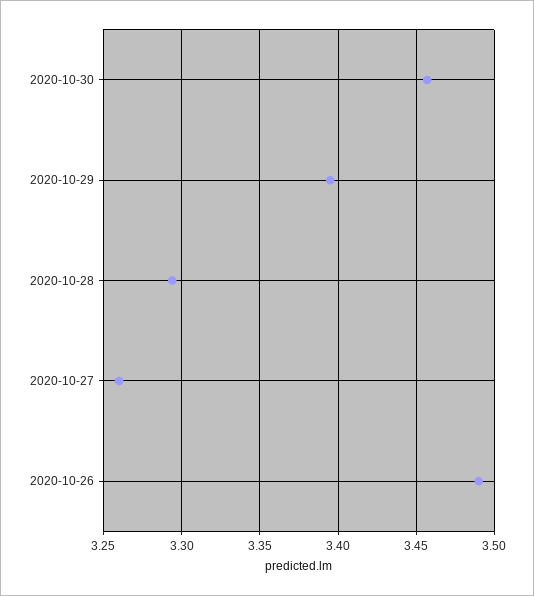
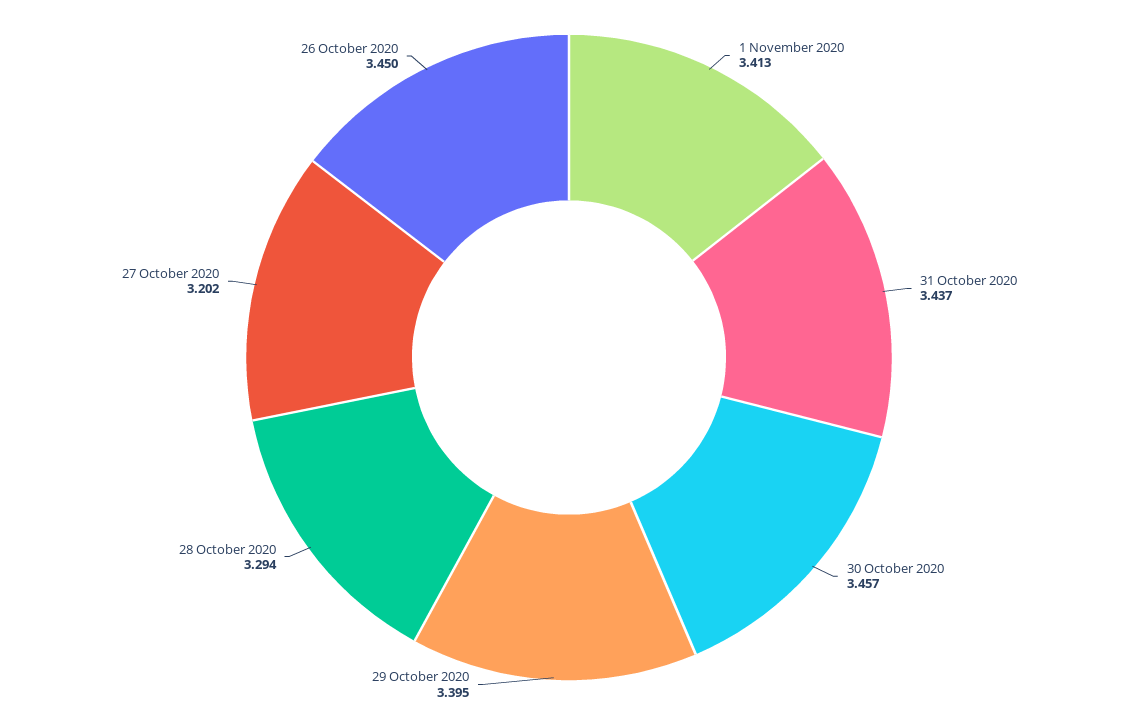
2020-10-27: 3.26 -> 3.202
2020-10-26: 3.49 -> 3.45
1 November 2020: none -> 3.413
31 October 2020: none -> 3.437

